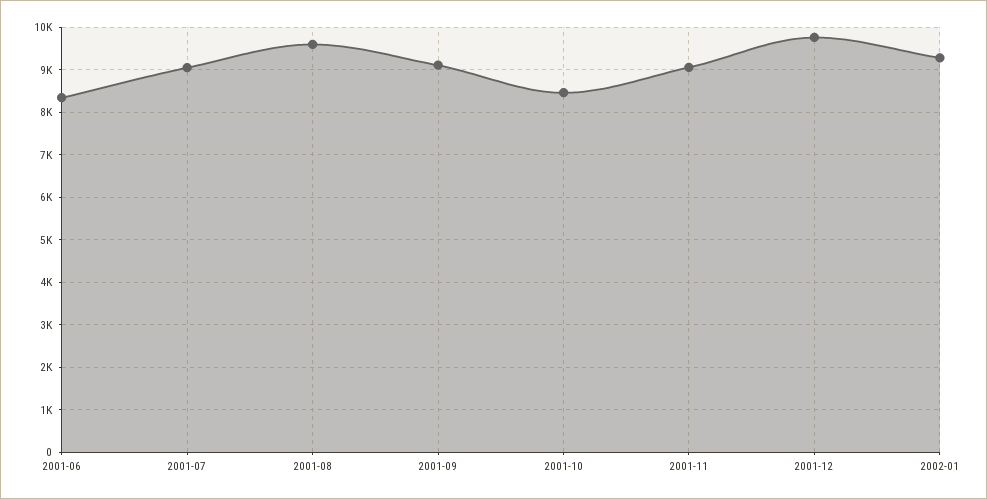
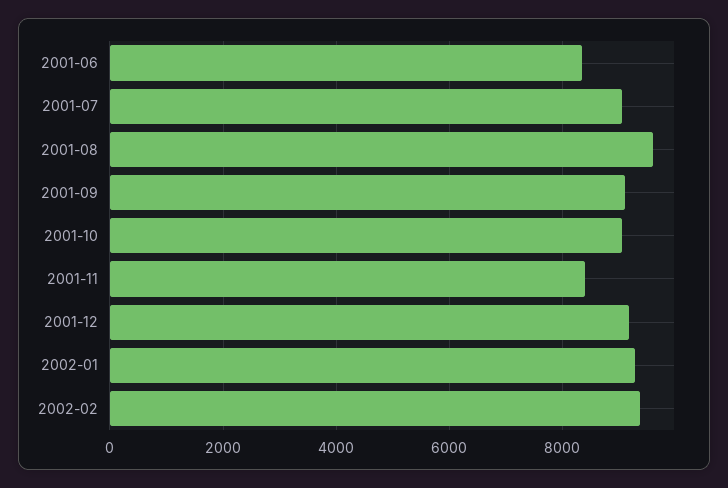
2001-10: 8400 -> 9000
2001-11: 9000 -> 8400
2001-12: 9800 -> 9200
2002-02: none -> 9400

